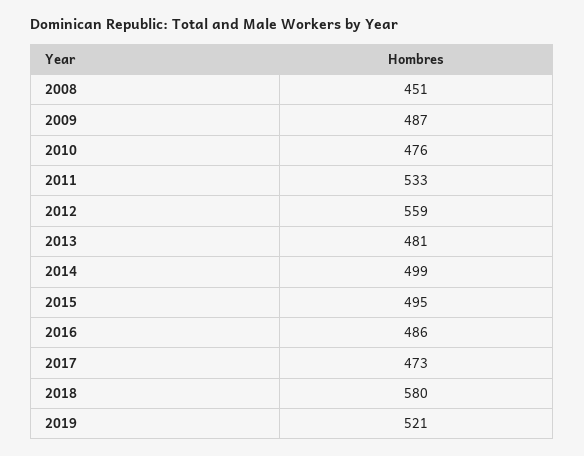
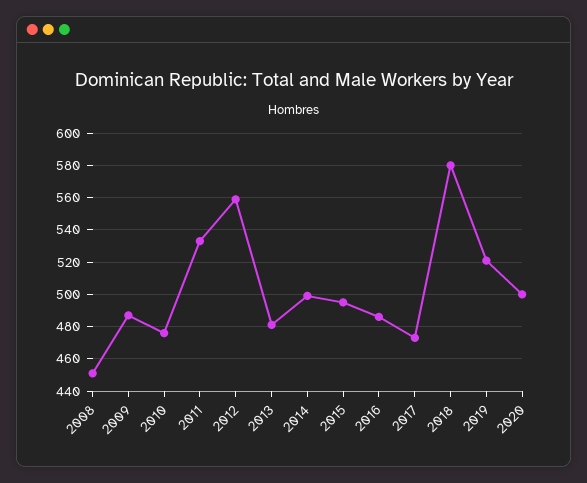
2020: none -> 500

